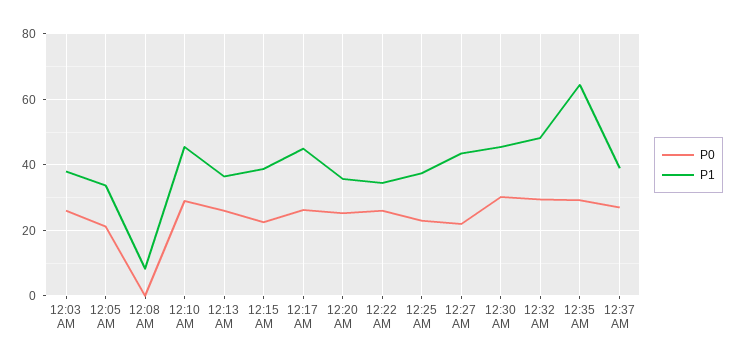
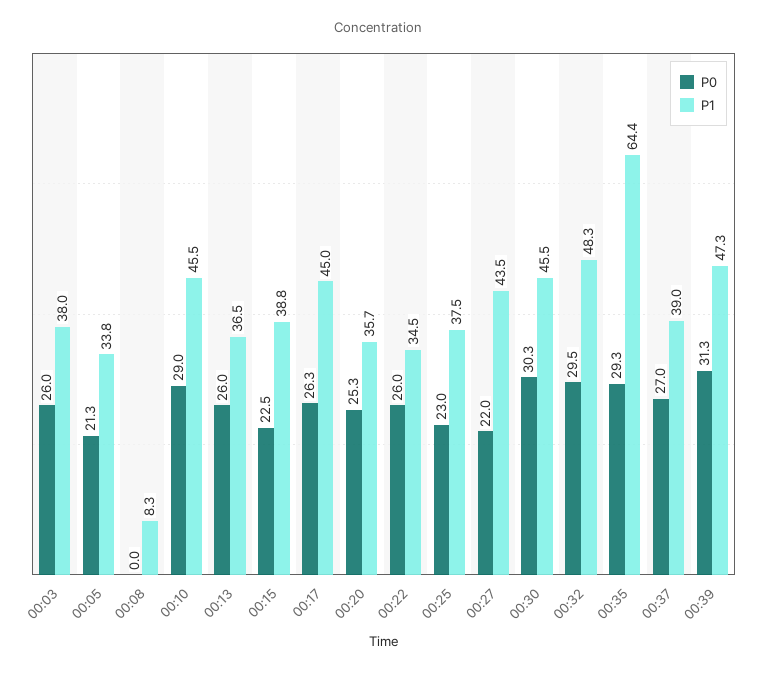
P0, 00:39: none -> 31.3
P1, 00:39: none -> 47.3

